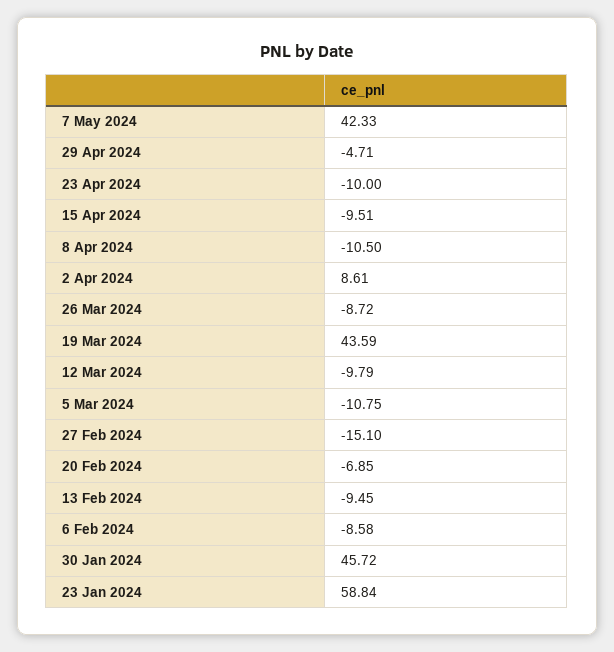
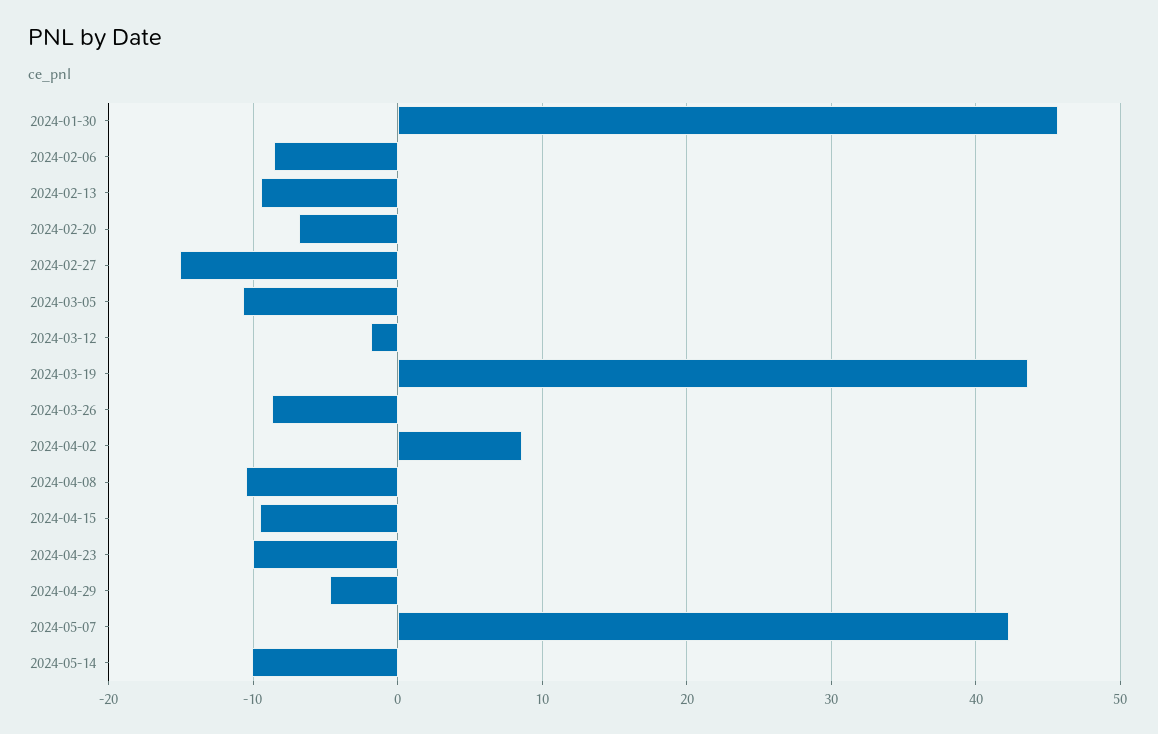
12 Mar 2024: -9.79 -> -2
23 Jan 2024: 58.84 -> none
2024-05-14: none -> -10

